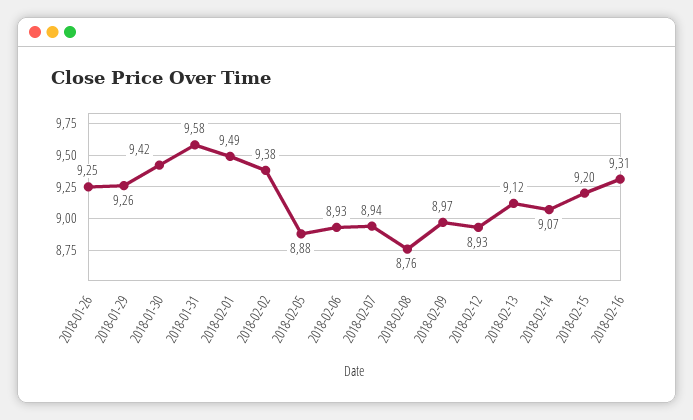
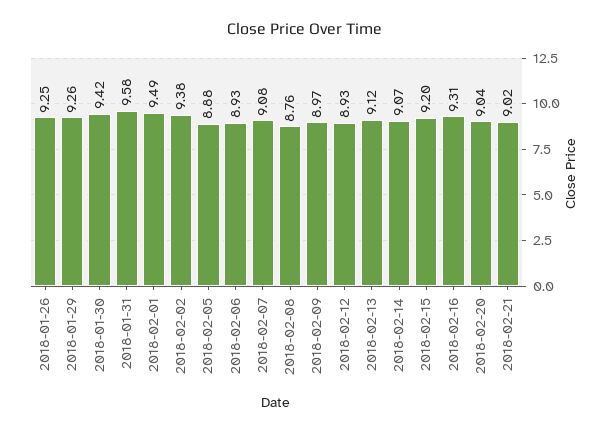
2018-02-07: 8.94 -> 9.08
2018-02-20: none -> 9.04
2018-02-21: none -> 9.02

